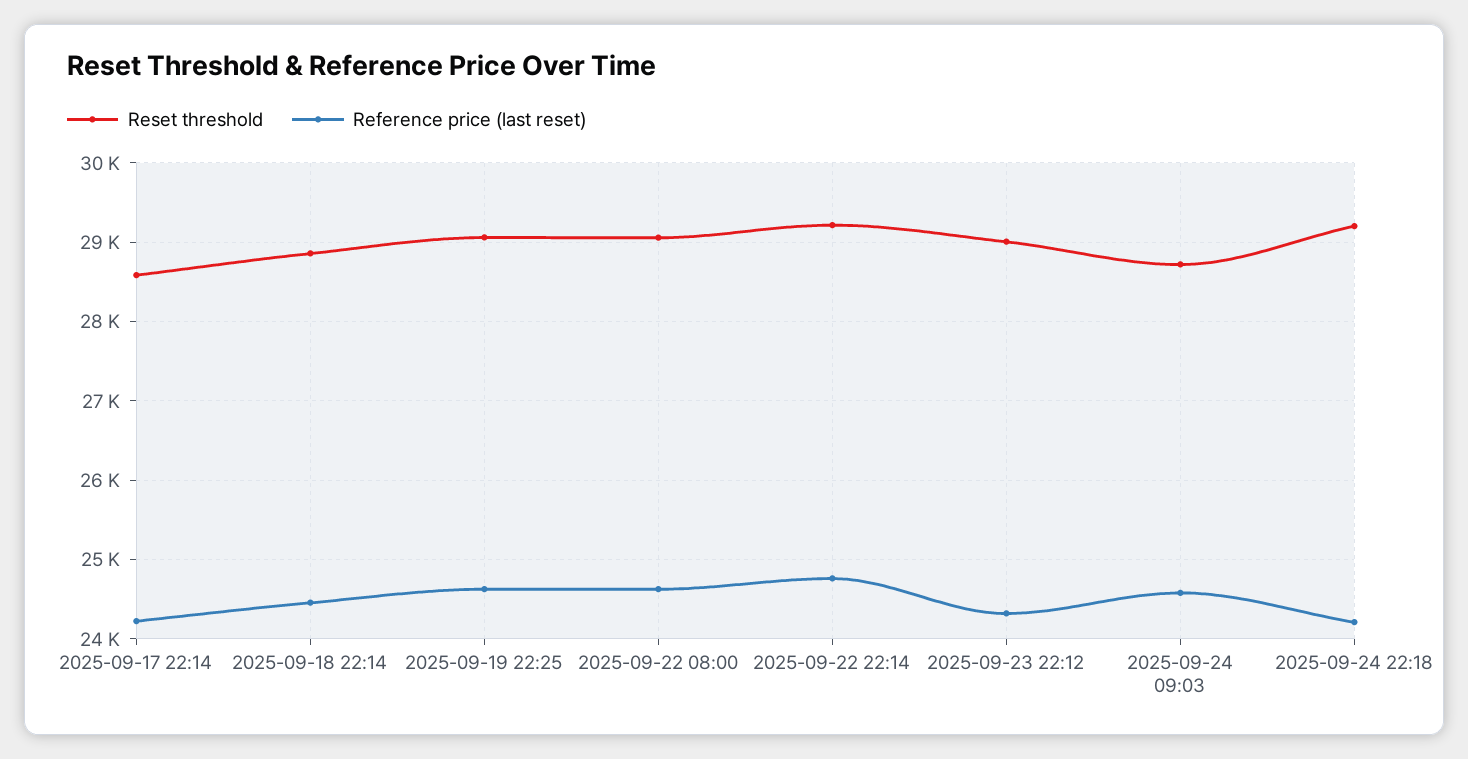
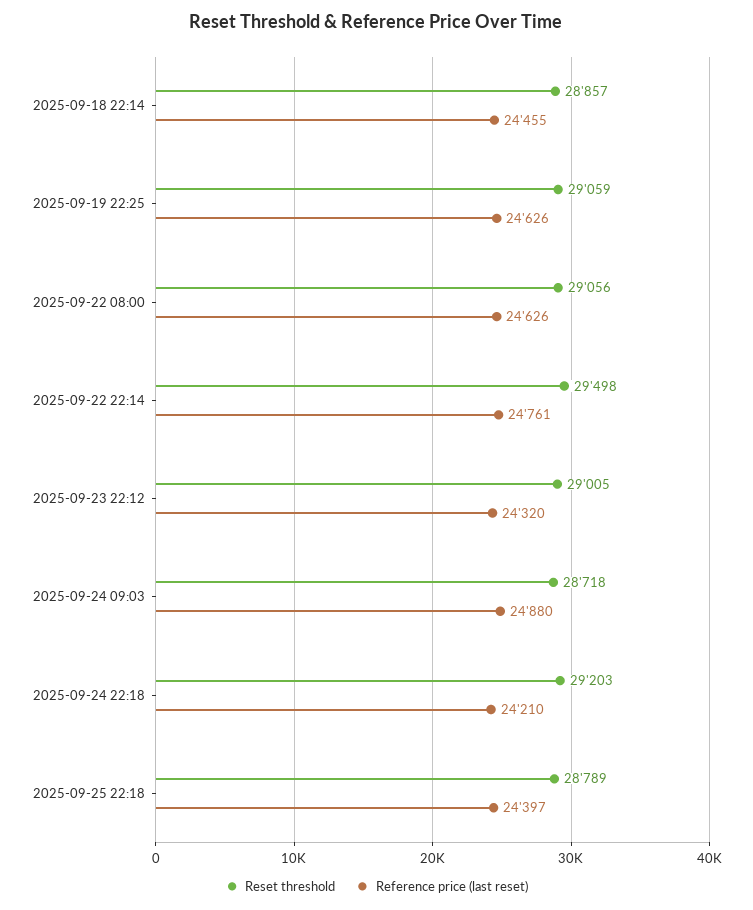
Reset threshold, 2025-09-17 22:14: 28600 -> none
Reference price (last reset), 2025-09-17 22:14: 24200 -> none
Reset threshold, 2025-09-22 22:14: 29200 -> 29498
Reference price (last reset), 2025-09-24 09:03: 24600 -> 24880
Reset threshold, 2025-09-25 22:18: none -> 28789
Reference price (last reset), 2025-09-25 22:18: none -> 24397

